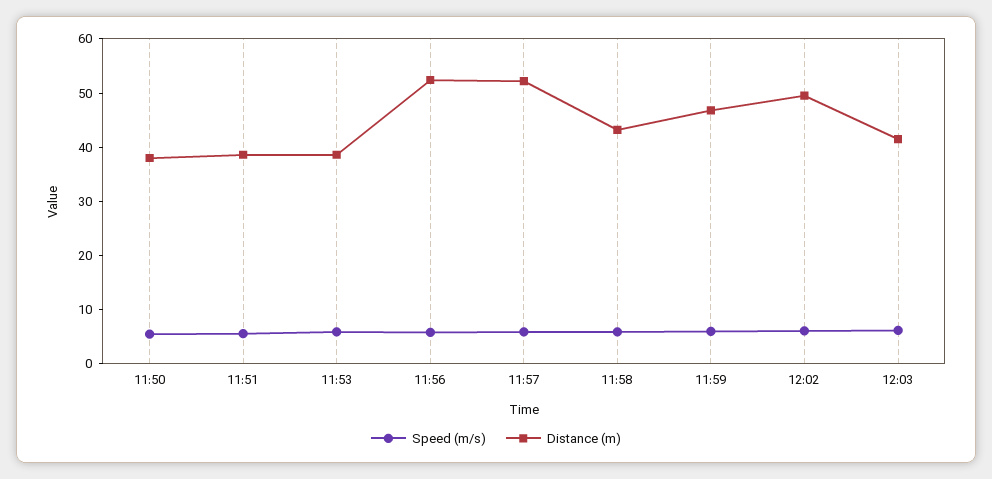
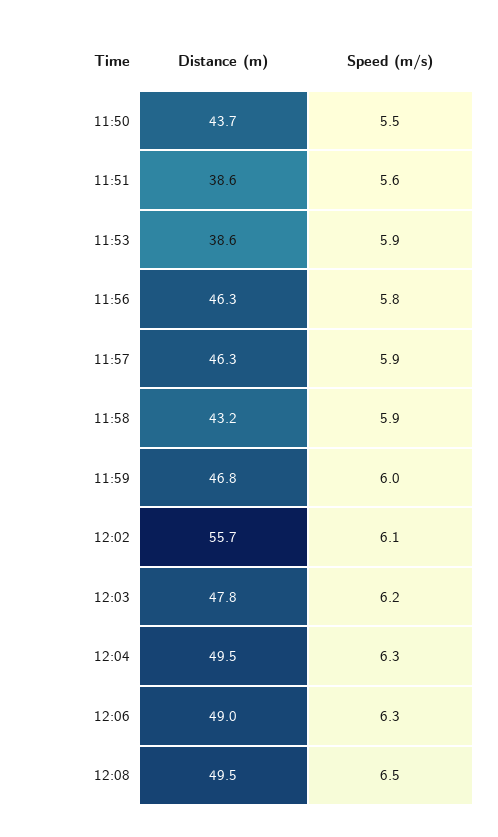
Distance (m), 11:50: 38 -> 43.7
Distance (m), 11:56: 52 -> 46.3
Distance (m), 11:57: 52 -> 46.3
Distance (m), 12:02: 50 -> 55.7
Distance (m), 12:03: 42 -> 47.8
Distance (m), 12:04: none -> 49.5
Speed (m/s), 12:04: none -> 6.3
Distance (m), 12:06: none -> 49
Speed (m/s), 12:06: none -> 6.3
Distance (m), 12:08: none -> 49.5
Speed (m/s), 12:08: none -> 6.5

